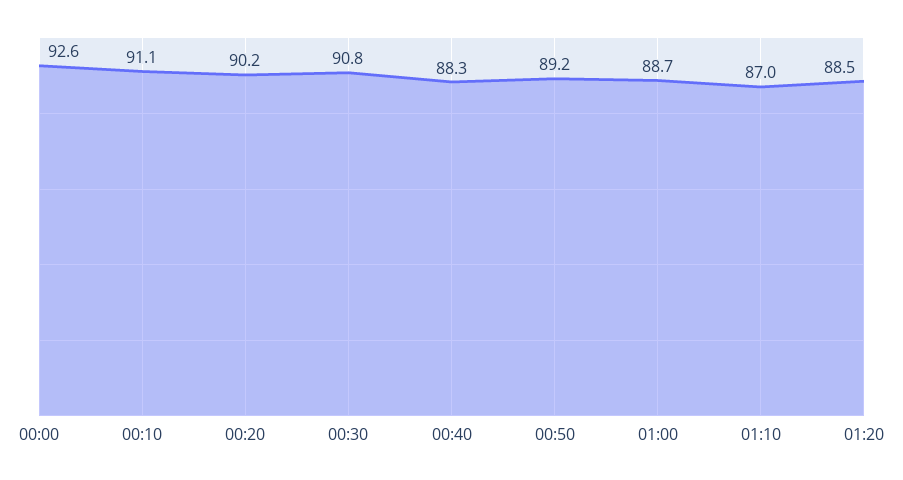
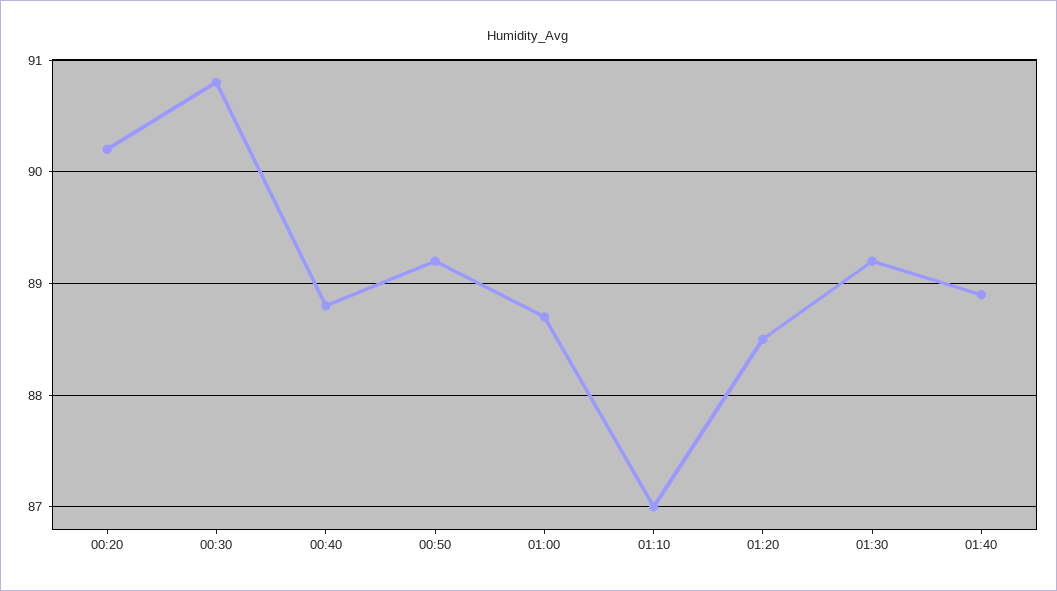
00:00: 92.6 -> none
00:10: 91.1 -> none
00:40: 88.3 -> 88.8
01:30: none -> 89.2
01:40: none -> 88.9

